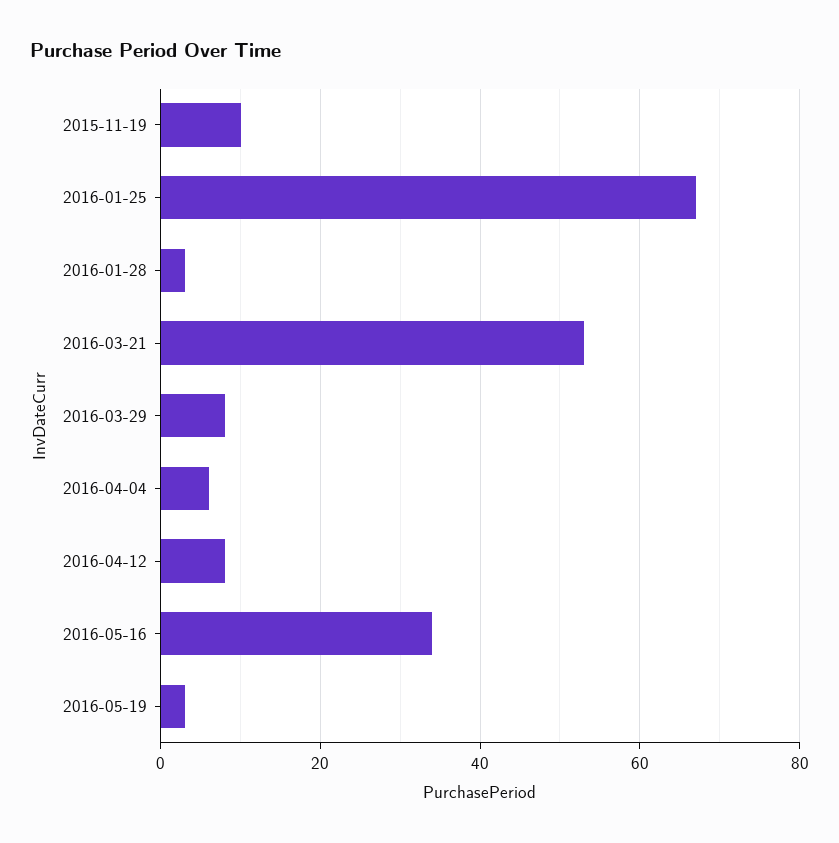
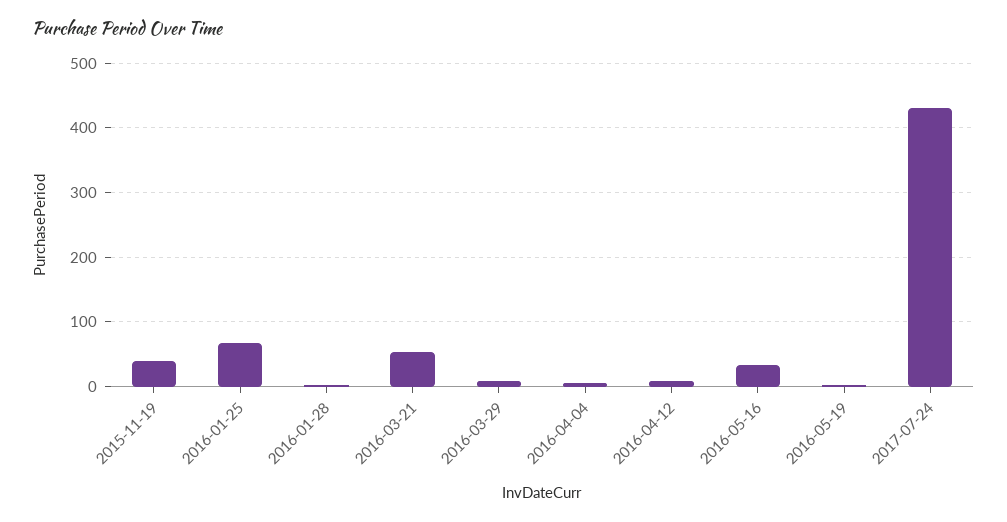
2015-11-19: 10 -> 40
2017-07-24: none -> 430

